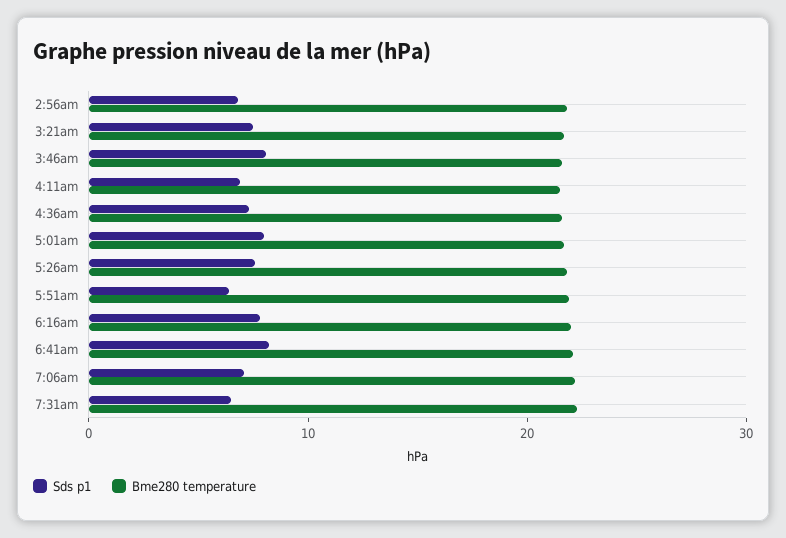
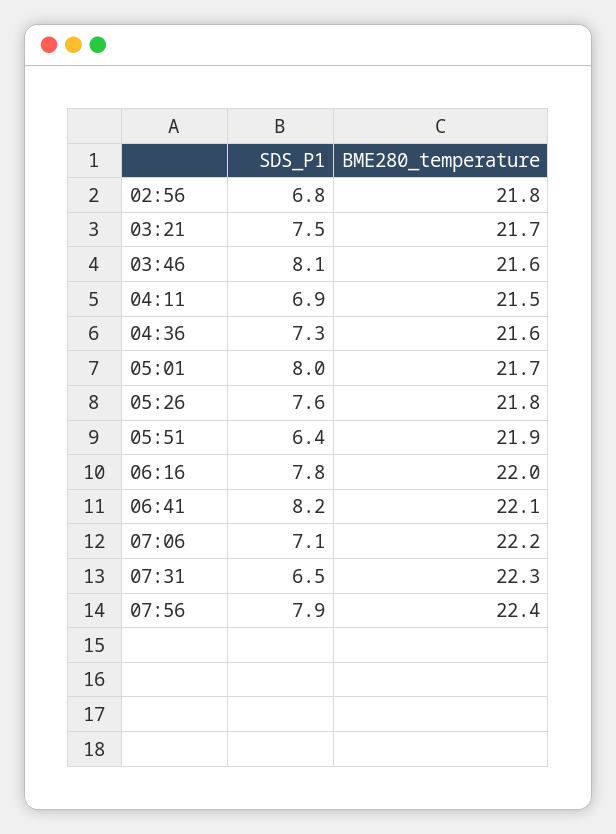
Sds p1, 07:56: none -> 7.9
Bme280 temperature, 07:56: none -> 22.4

